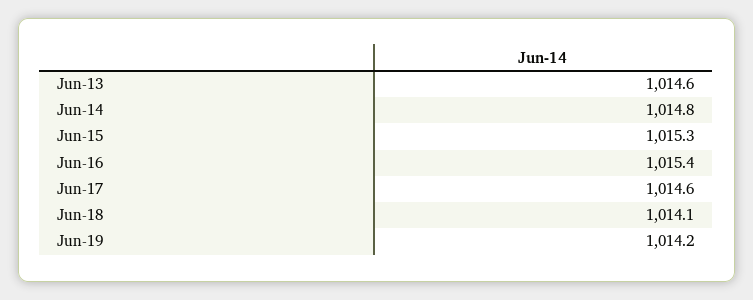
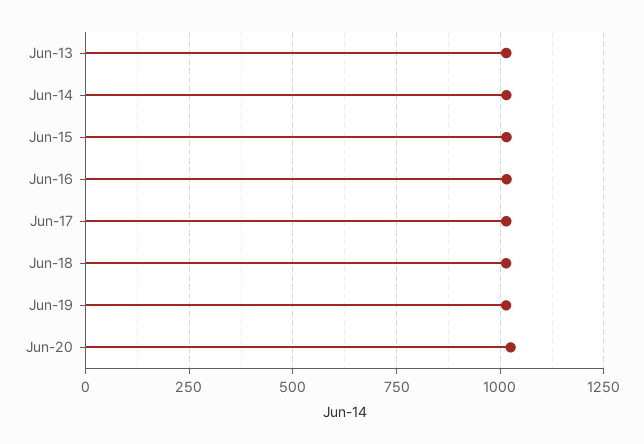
Jun-20: none -> 1025

